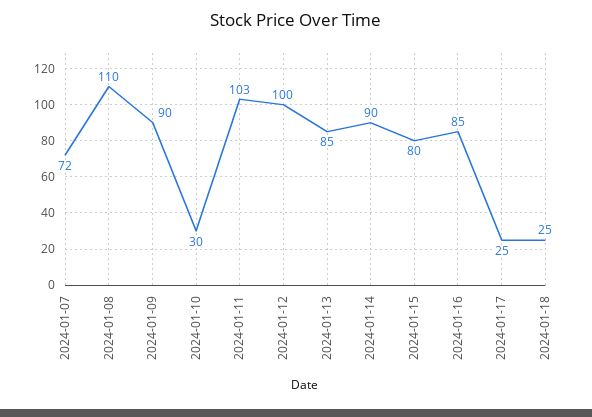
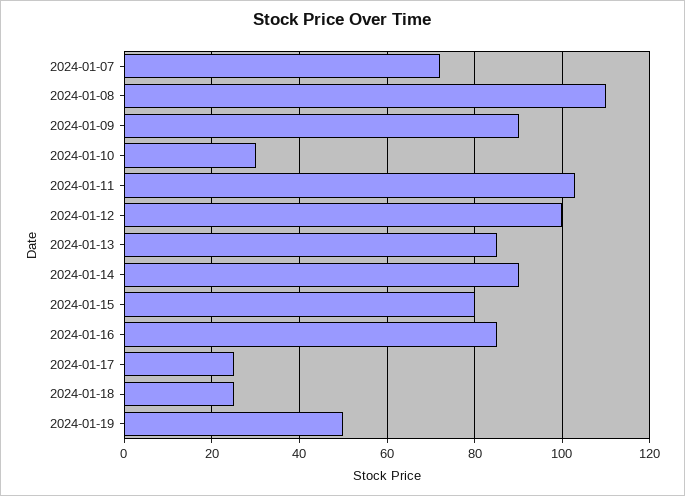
2024-01-19: none -> 50

